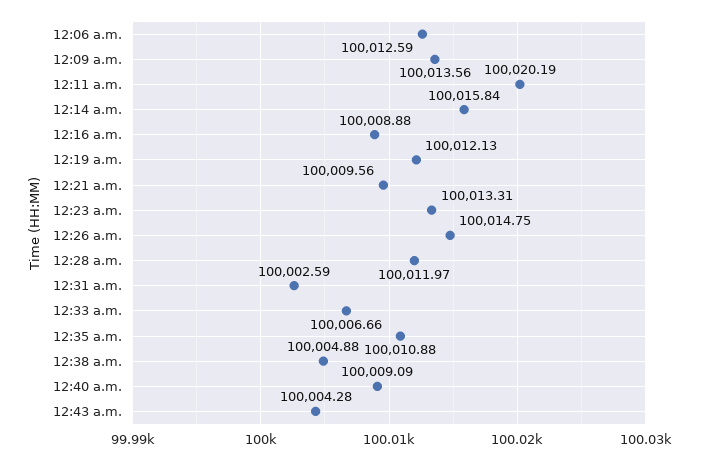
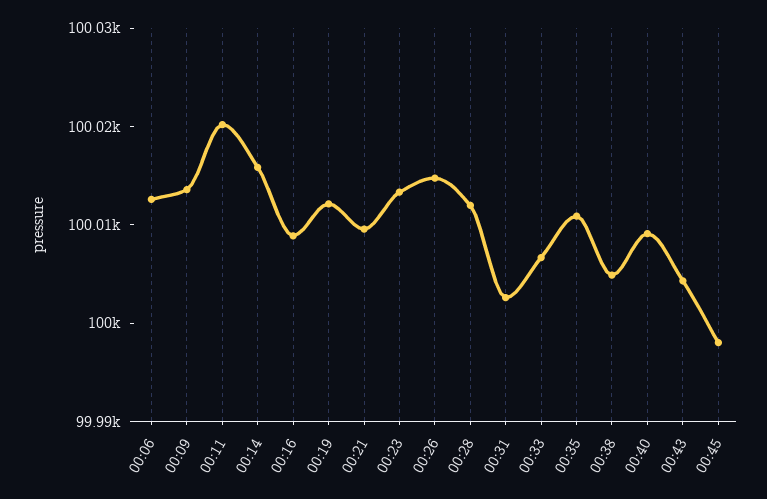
00:45: none -> 99998

